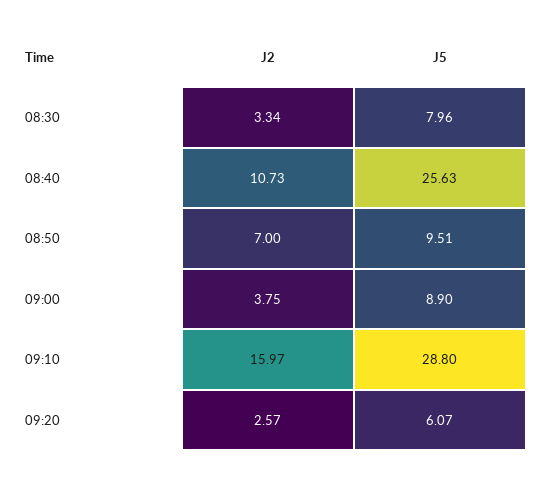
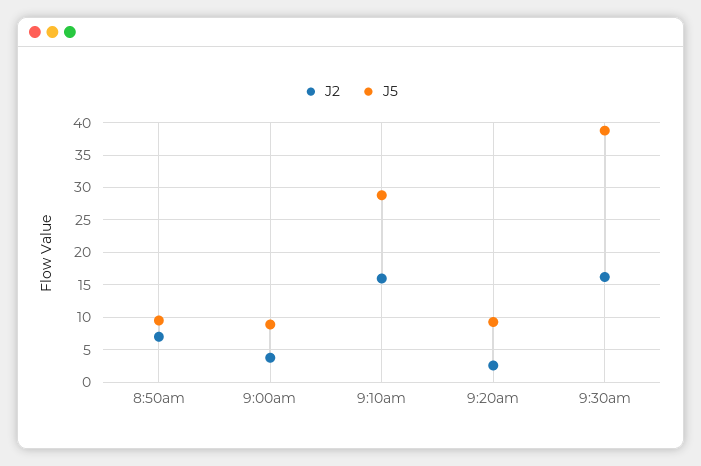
J2, 08:30: 3.34 -> none
J5, 08:30: 7.96 -> none
J2, 08:40: 10.73 -> none
J5, 08:40: 25.63 -> none
J5, 09:20: 6.07 -> 9
J2, 9:30am: none -> 16
J5, 9:30am: none -> 39

